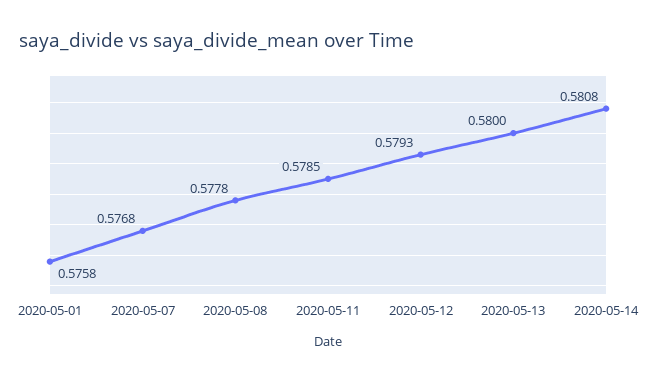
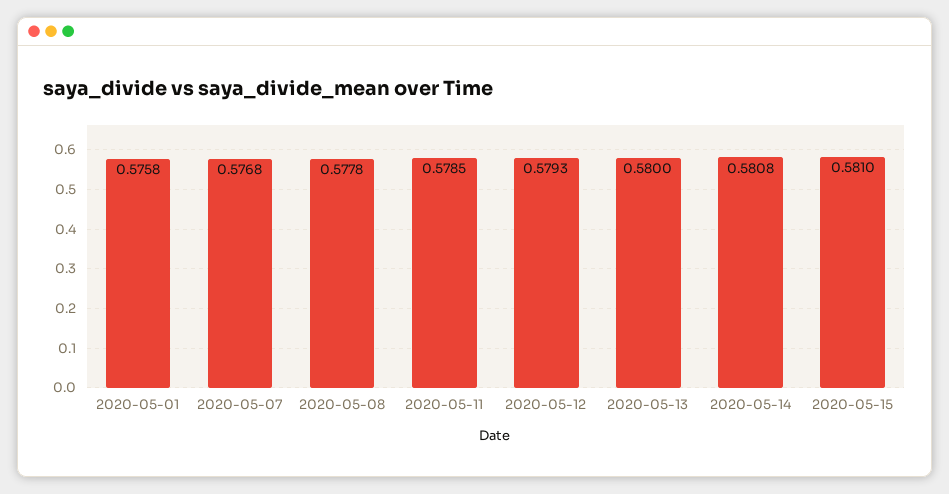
2020-05-15: none -> 0.581

